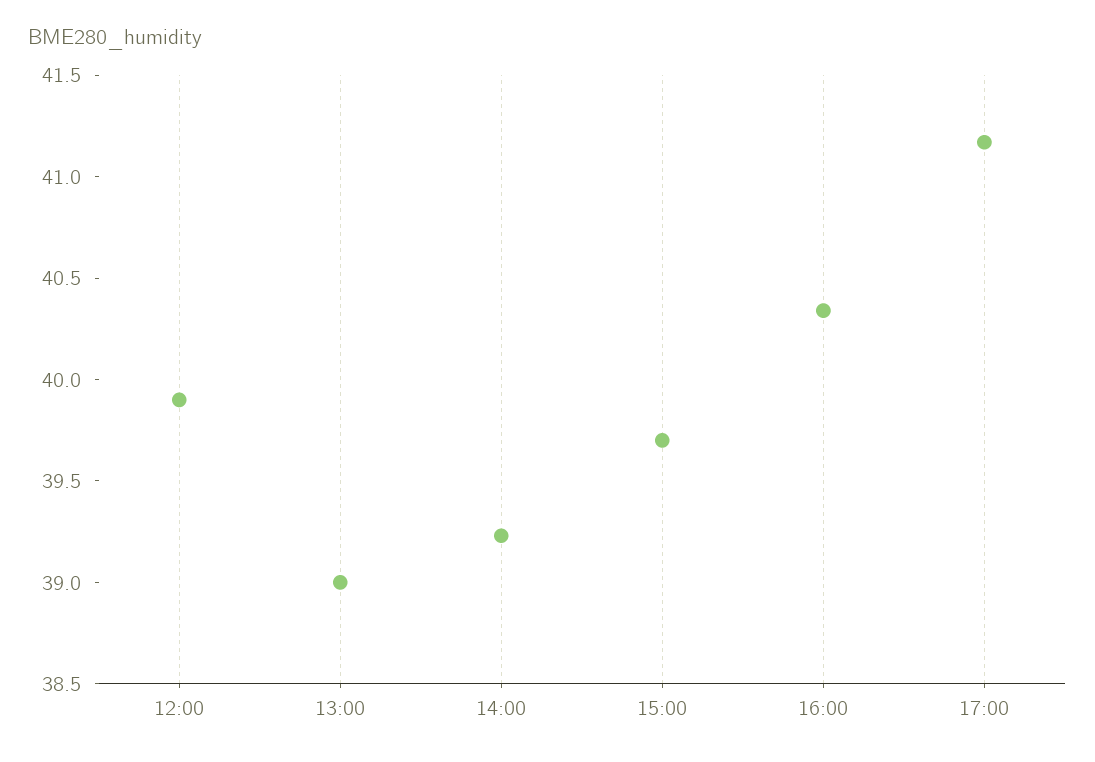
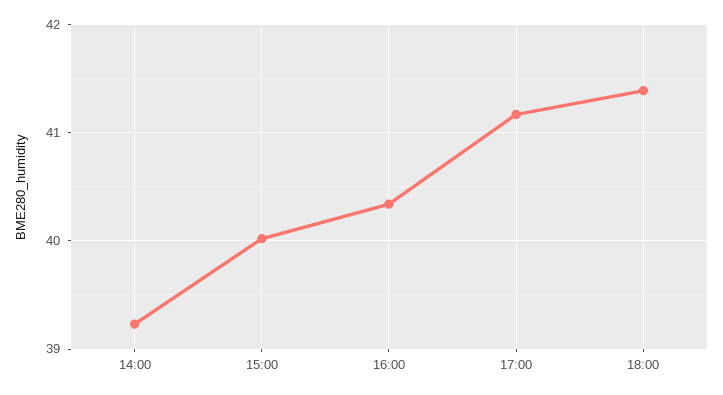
12:00: 39.9 -> none
13:00: 39 -> none
15:00: 39.7 -> 40
18:00: none -> 41.4

